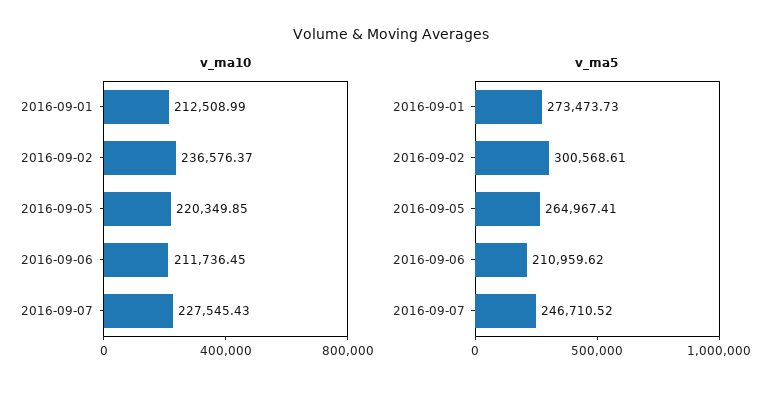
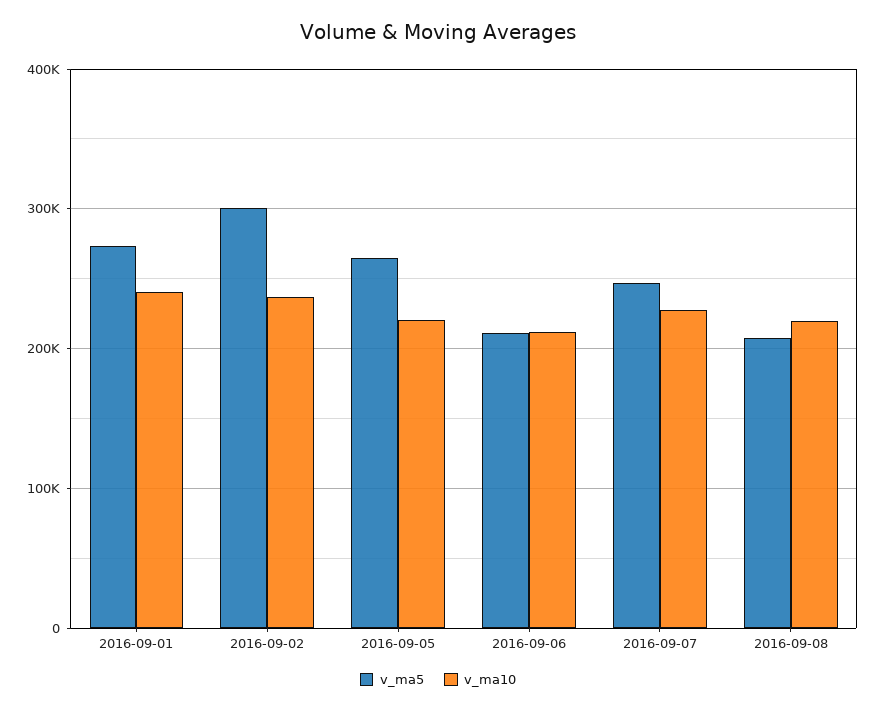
v_ma10, 2016-09-01: 212508.99 -> 240000
v_ma5, 2016-09-08: none -> 210000
v_ma10, 2016-09-08: none -> 220000

